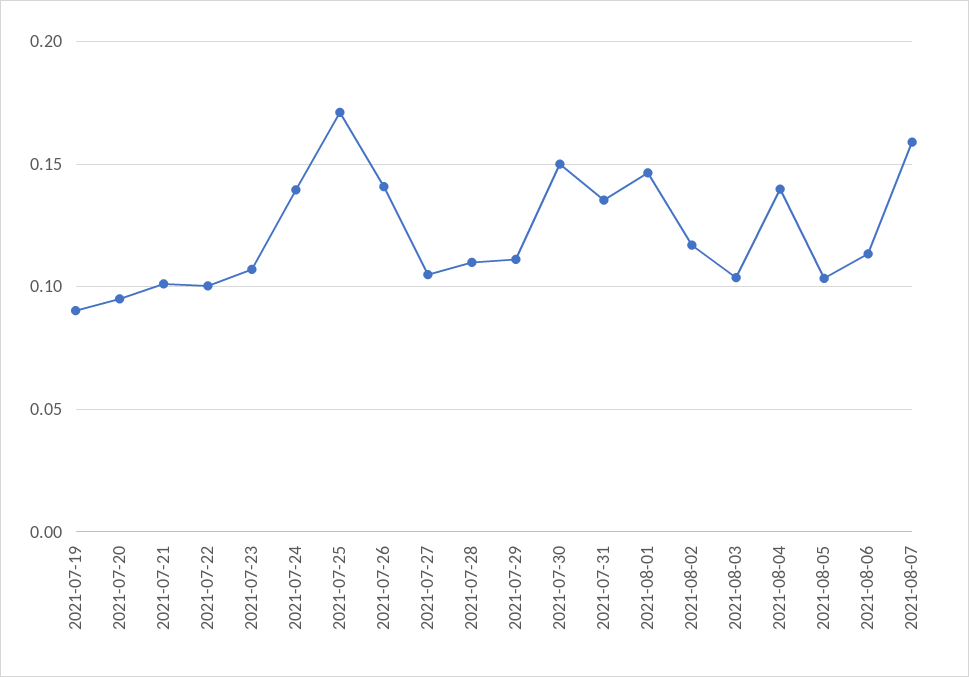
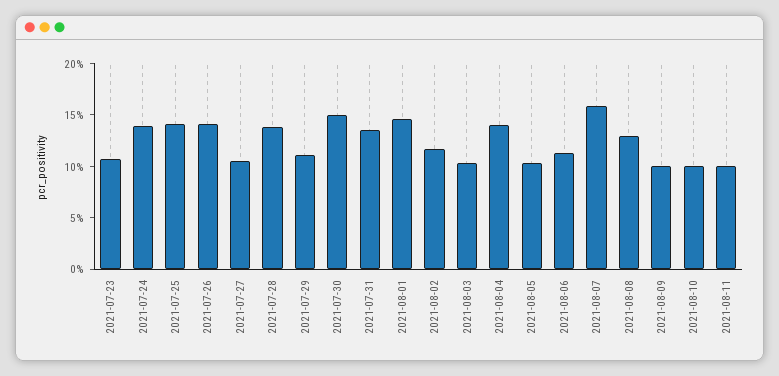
2021-07-19: 0.09 -> none
2021-07-20: 0.095 -> none
2021-07-21: 0.1 -> none
2021-07-22: 0.1 -> none
2021-07-25: 0.17 -> 0.14
2021-07-28: 0.11 -> 0.14
2021-08-08: none -> 0.13
2021-08-09: none -> 0.1
2021-08-10: none -> 0.1
2021-08-11: none -> 0.1

